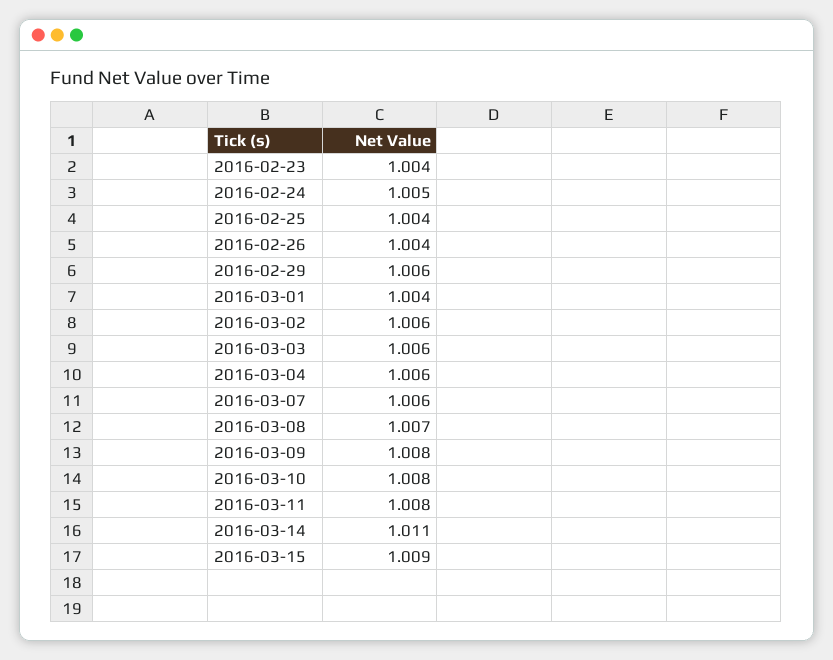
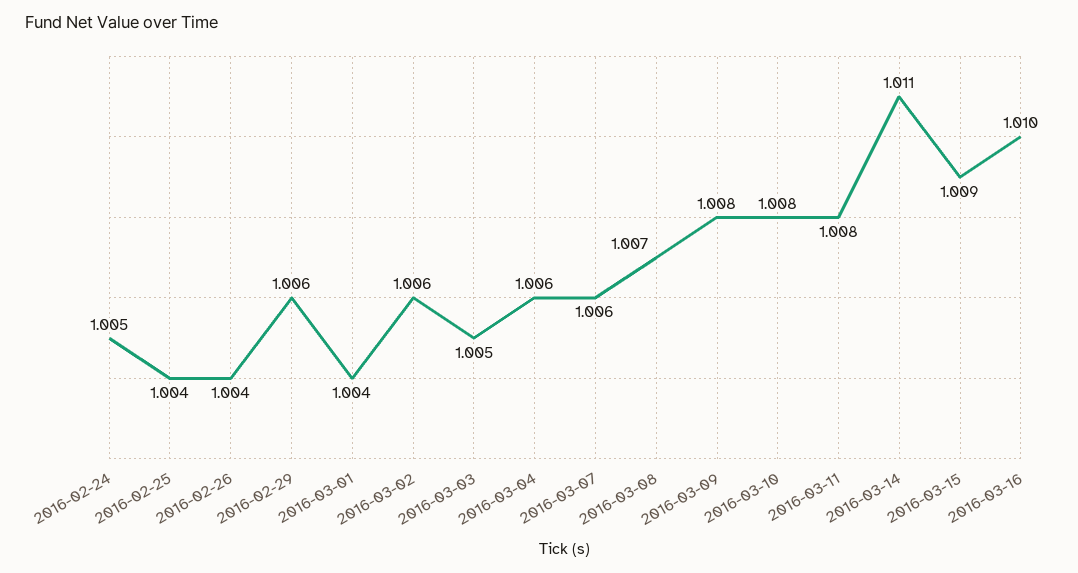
2016-02-23: 1.004 -> none
2016-03-03: 1.006 -> 1.005
2016-03-16: none -> 1.01

